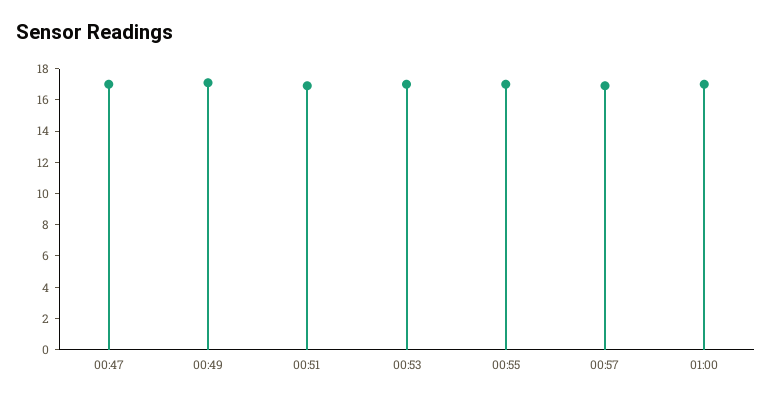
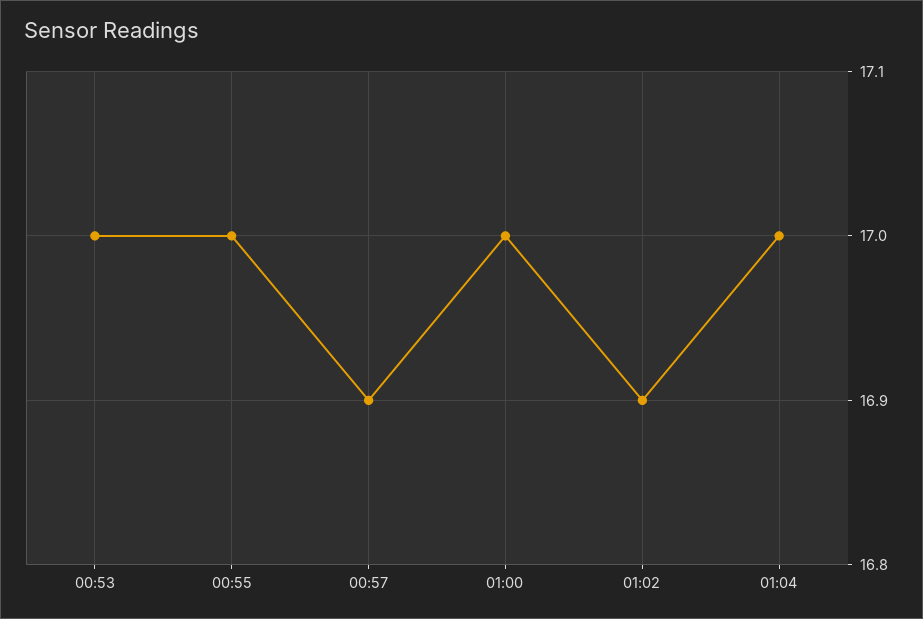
00:47: 17 -> none
00:49: 17 -> none
00:51: 17 -> none
01:02: none -> 16.9
01:04: none -> 17

